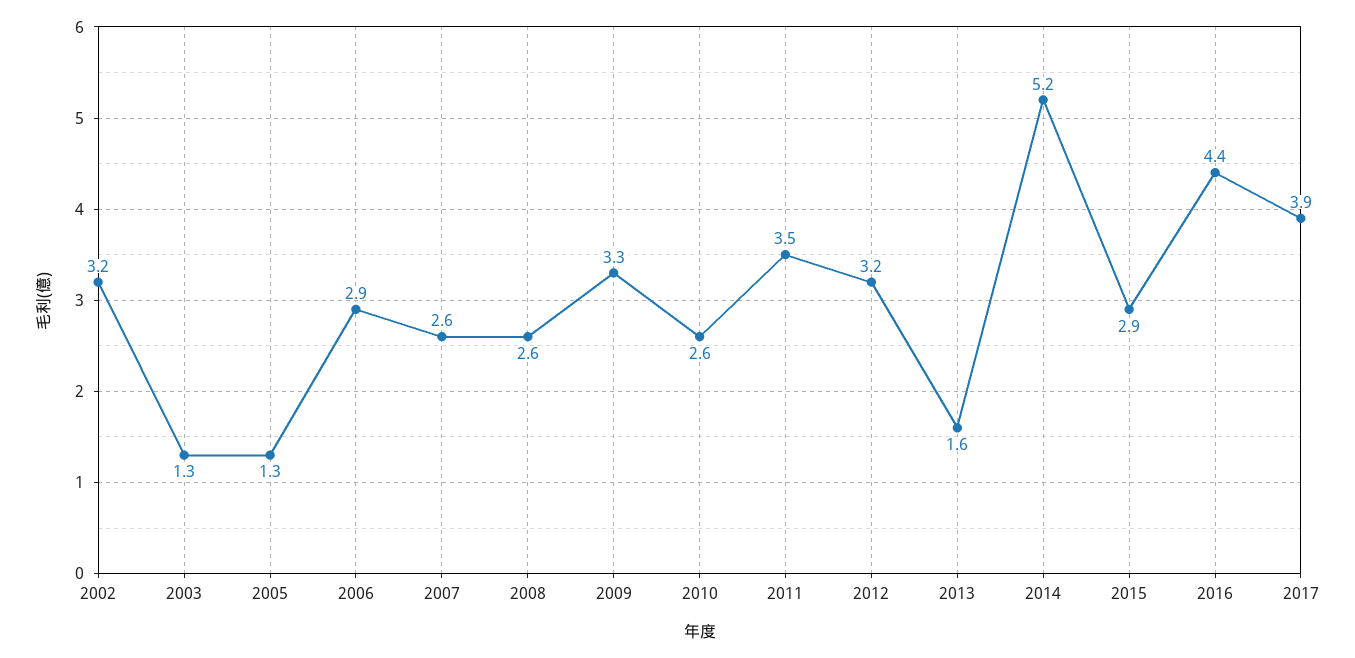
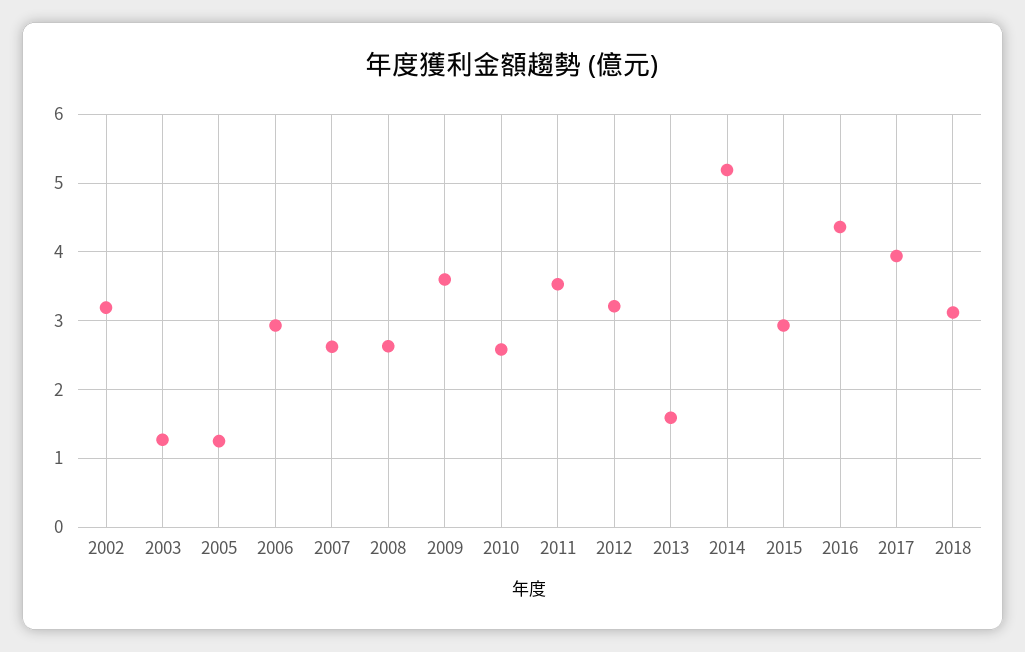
2009: 3.3 -> 3.6
2018: none -> 3.1

